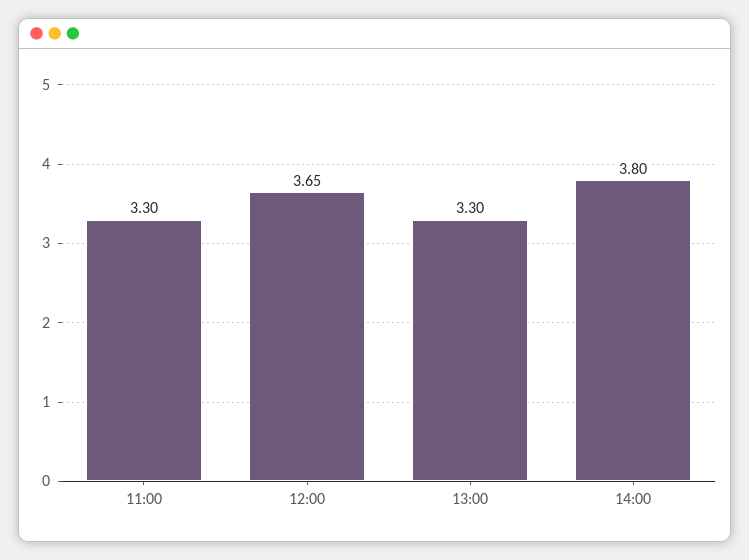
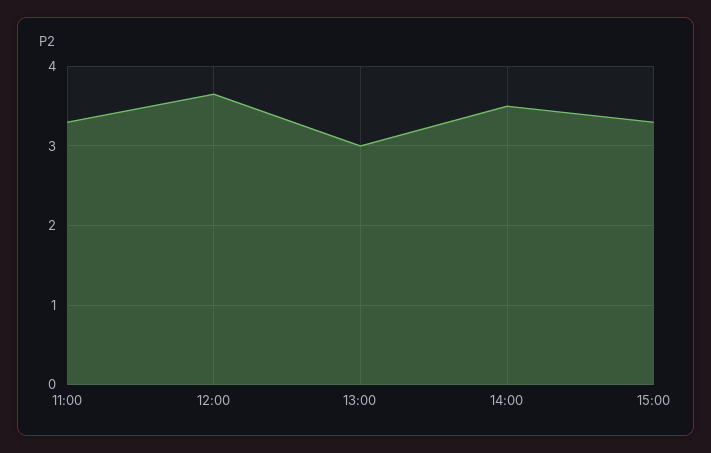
13:00: 3.3 -> 3
14:00: 3.8 -> 3.5
15:00: none -> 3.3

